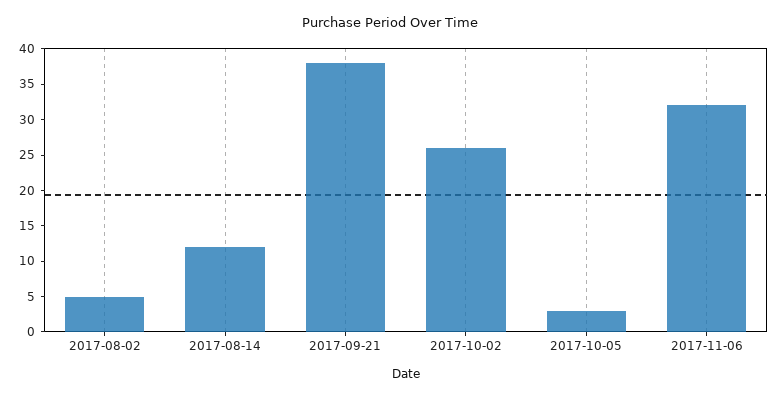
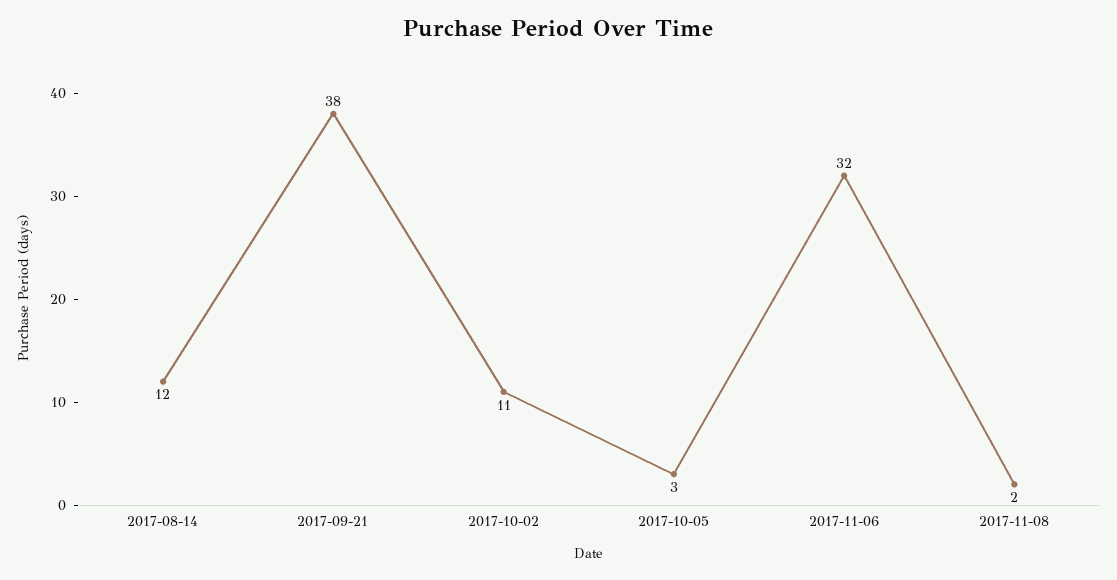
2017-08-02: 5 -> none
2017-10-02: 25 -> 11
2017-11-08: none -> 2

